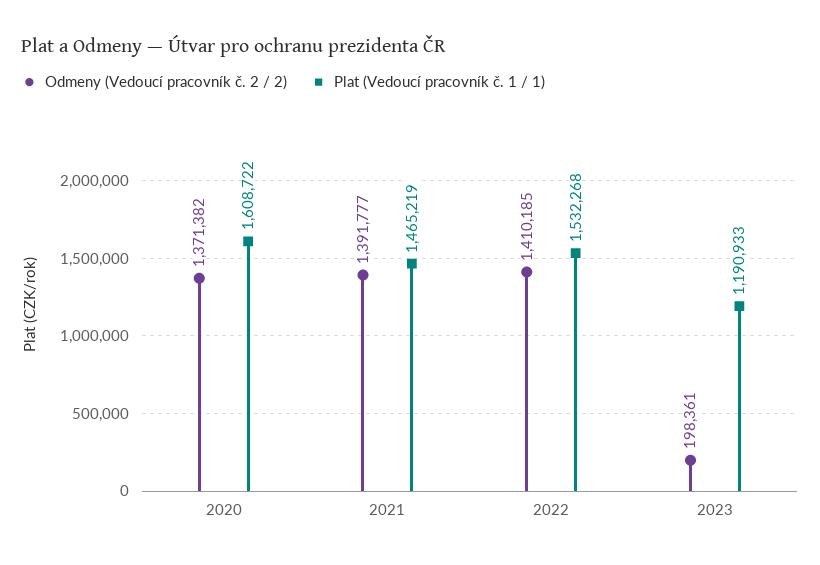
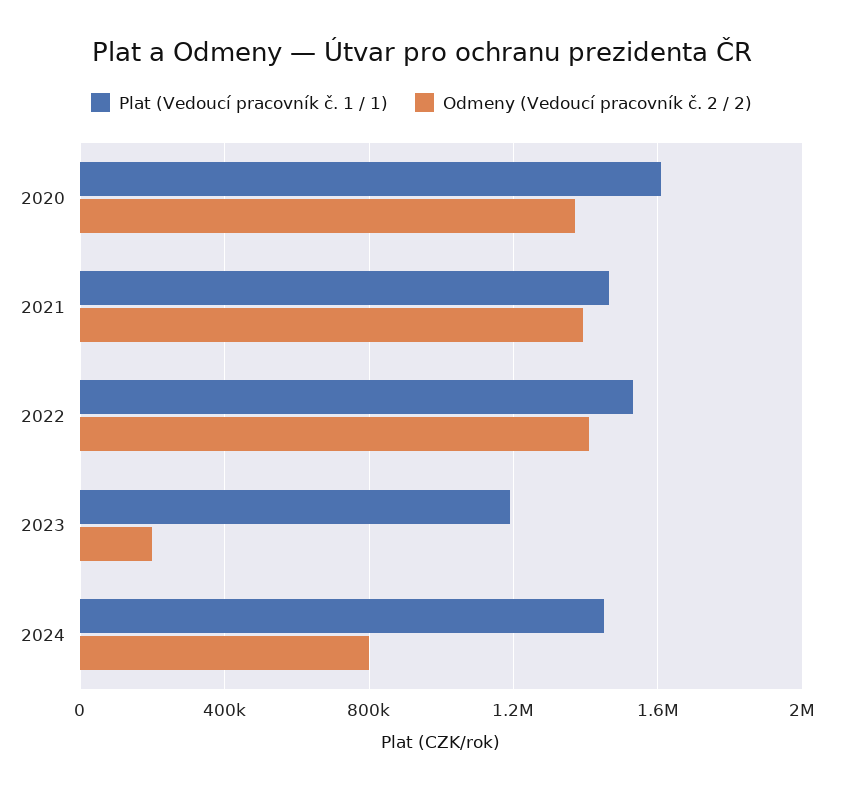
Plat (Vedoucí pracovník č. 1 / 1), 2024: none -> 1450000
Odmeny (Vedoucí pracovník č. 2 / 2), 2024: none -> 800000

